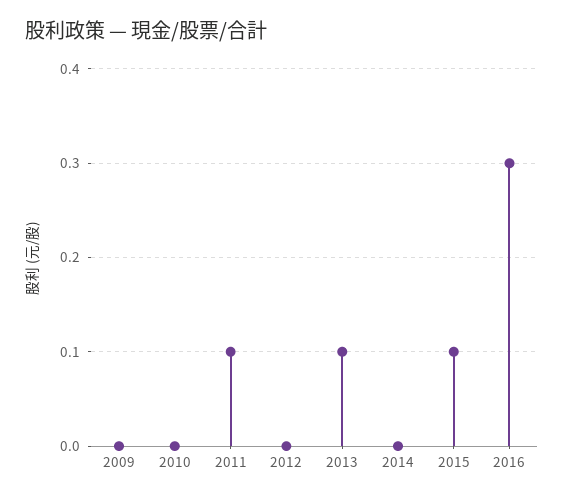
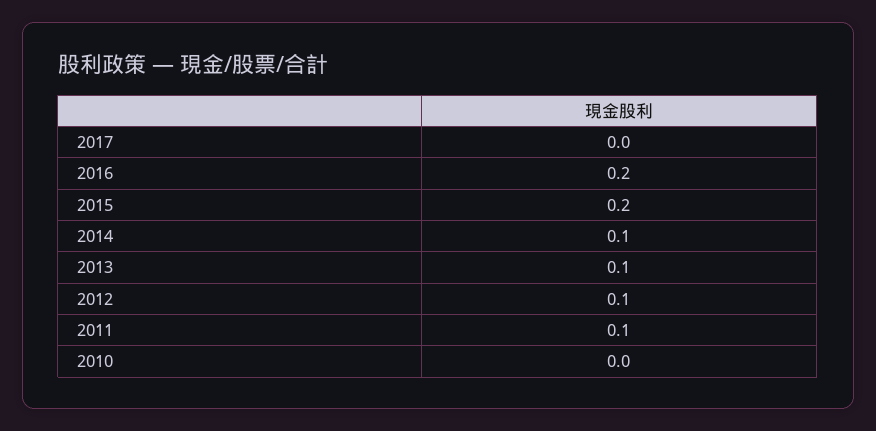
2009: 0 -> none
2012: 0 -> 0.1
2014: 0 -> 0.1
2015: 0.1 -> 0.2
2016: 0.3 -> 0.2
2017: none -> 0

